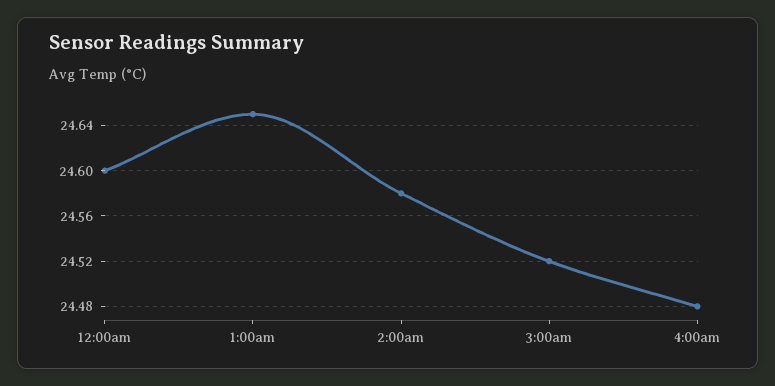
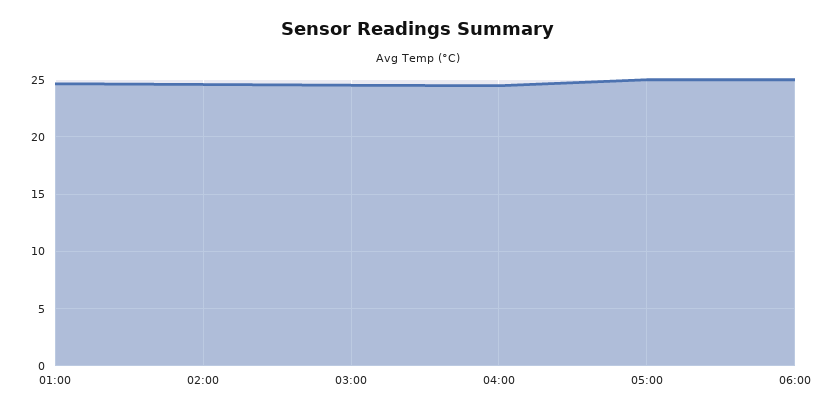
12:00am: 24.6 -> none
05:00: none -> 25
06:00: none -> 25

